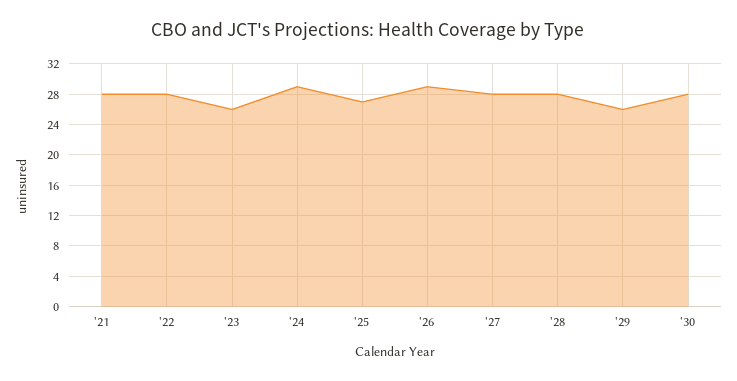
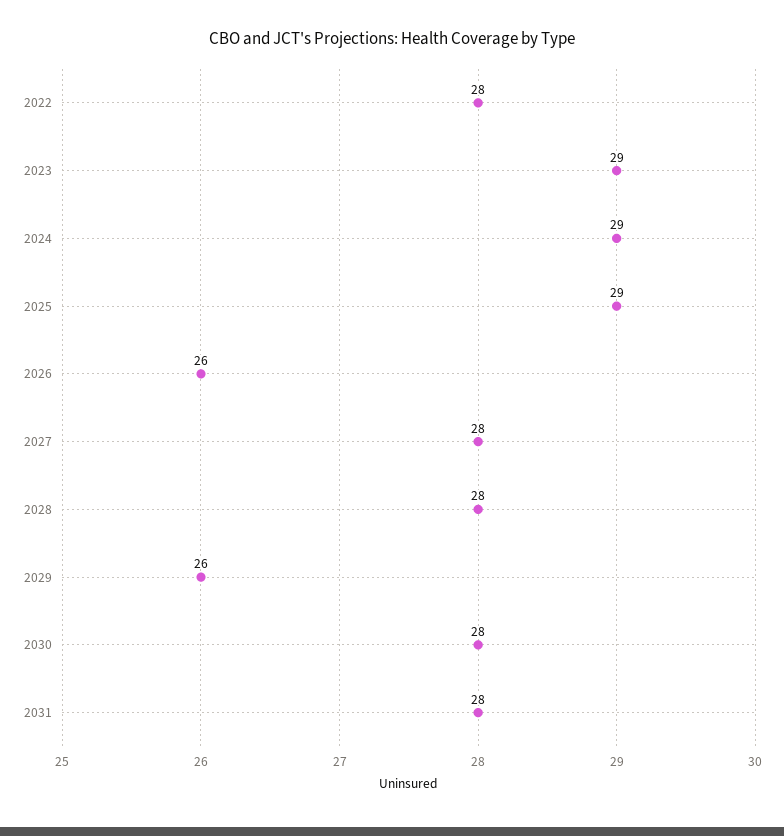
'21: 28 -> none
'23: 26 -> 29
'25: 27 -> 29
'26: 29 -> 26
2031: none -> 28

